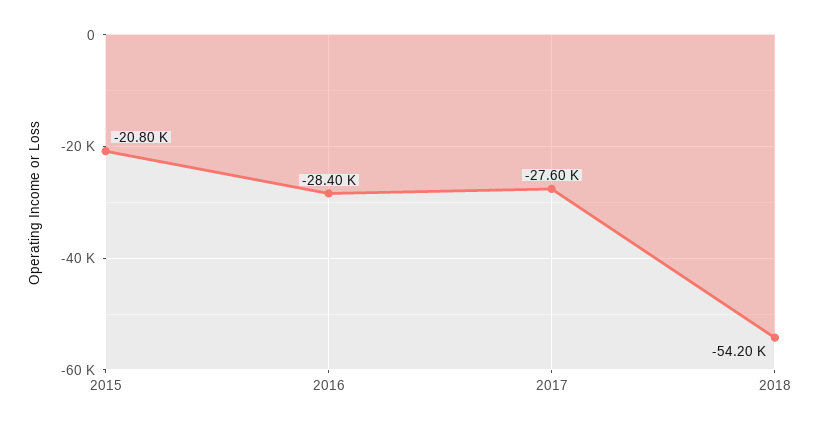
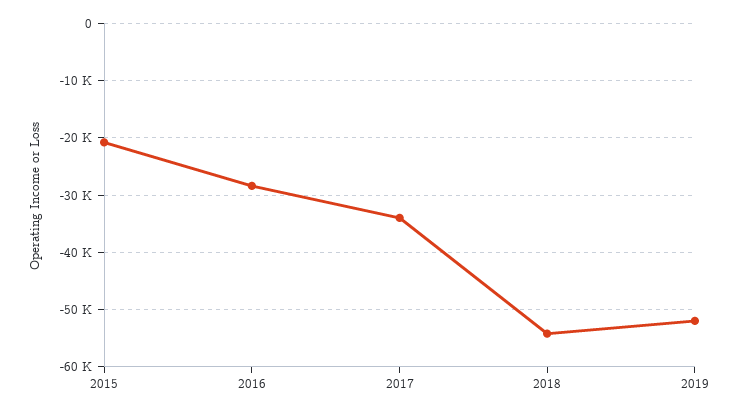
2017: -27600 -> -34000
2019: none -> -52000

